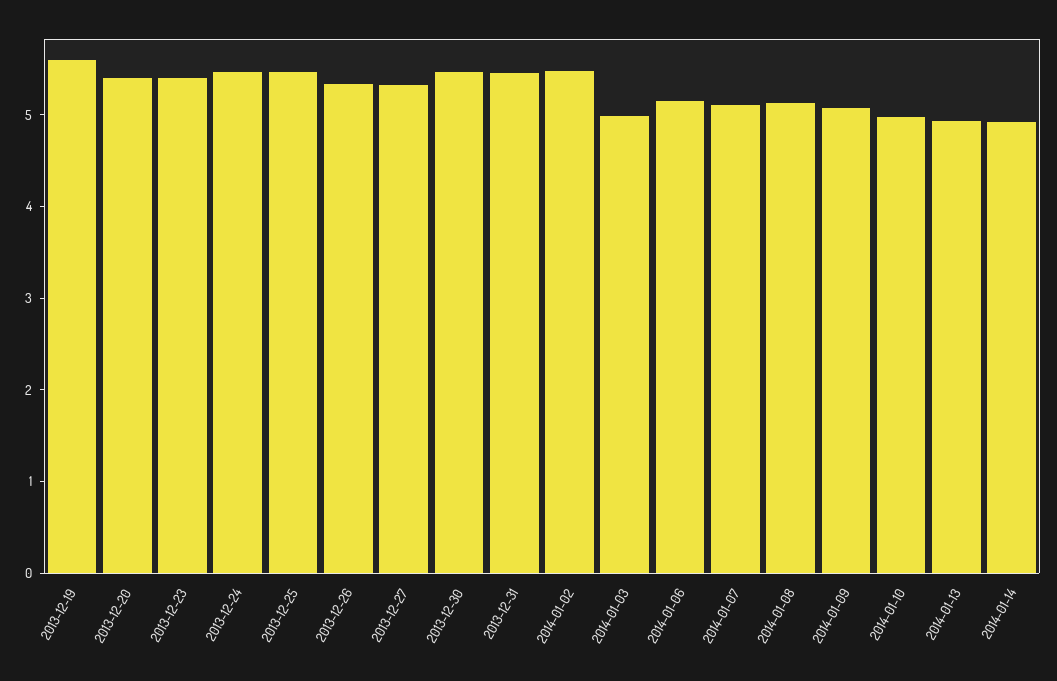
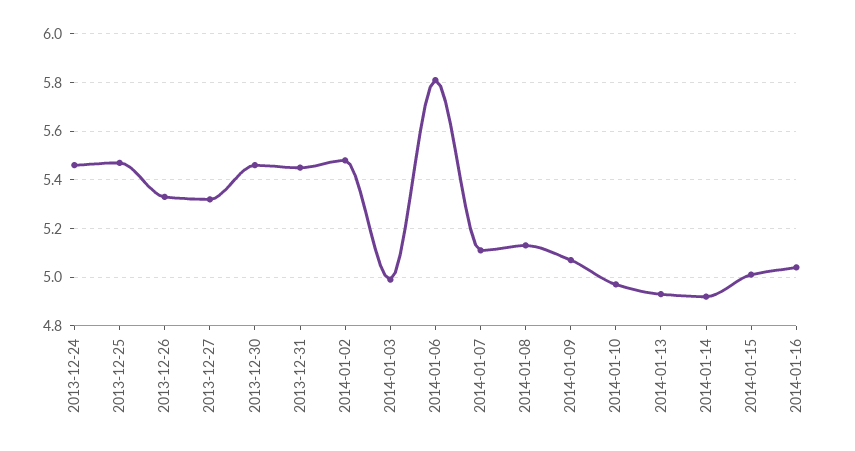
2013-12-19: 5.6 -> none
2013-12-20: 5.4 -> none
2013-12-23: 5.4 -> none
2014-01-06: 5.2 -> 5.8
2014-01-15: none -> 5
2014-01-16: none -> 5.05

